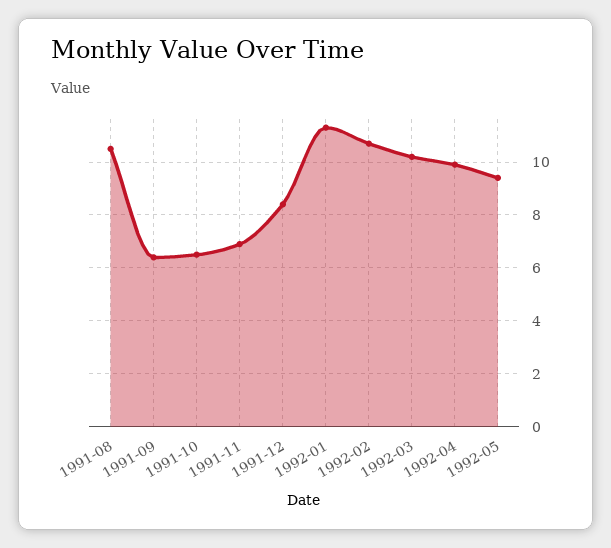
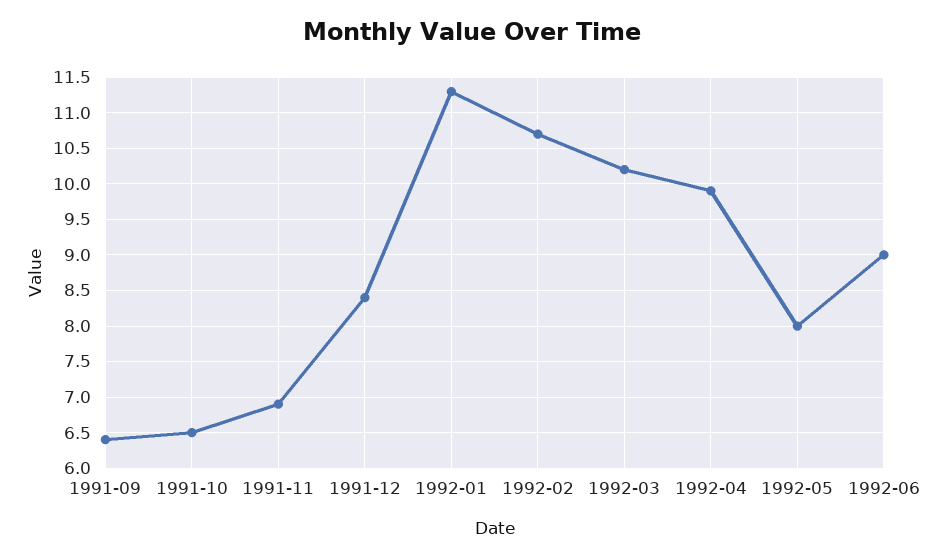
1991-08: 10.5 -> none
1992-05: 9.5 -> 8
1992-06: none -> 9

